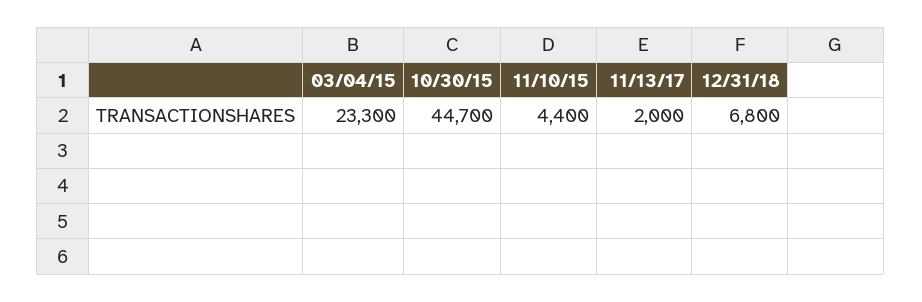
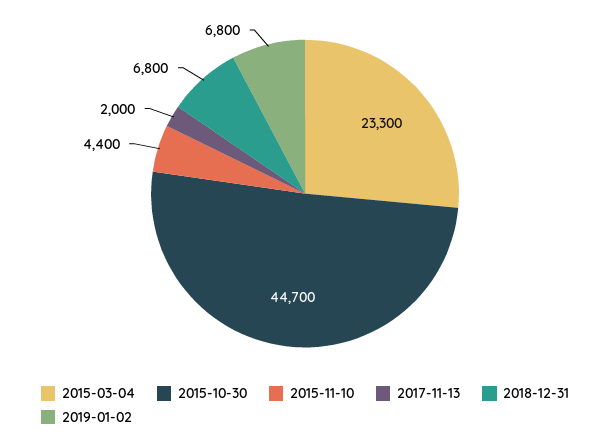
2019-01-02: none -> 6800

